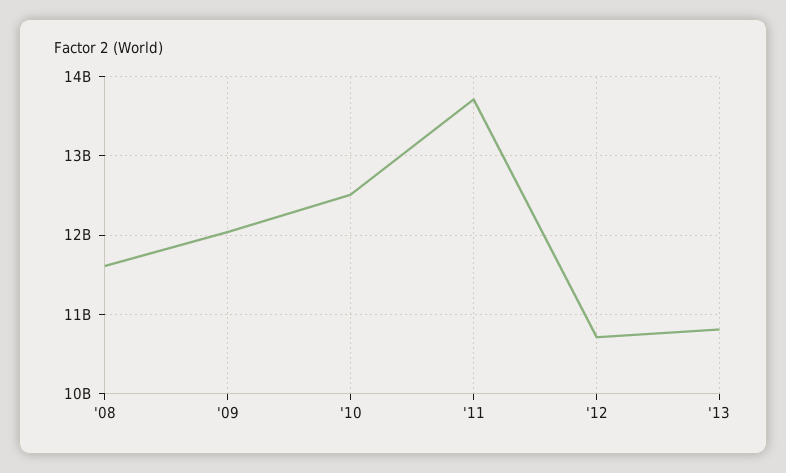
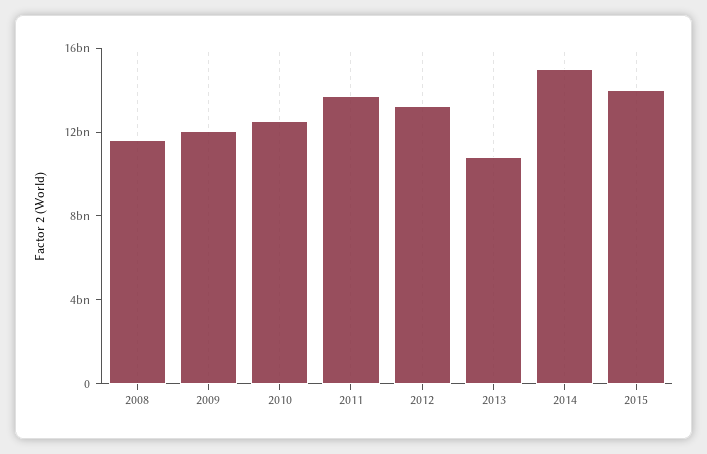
'12: 10700000000 -> 13000000000
2014: none -> 15000000000
2015: none -> 14000000000

